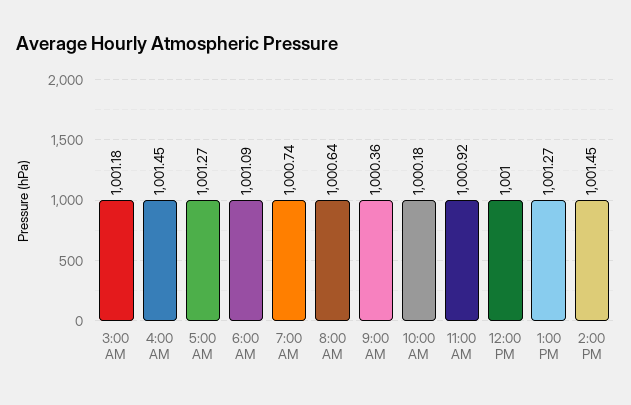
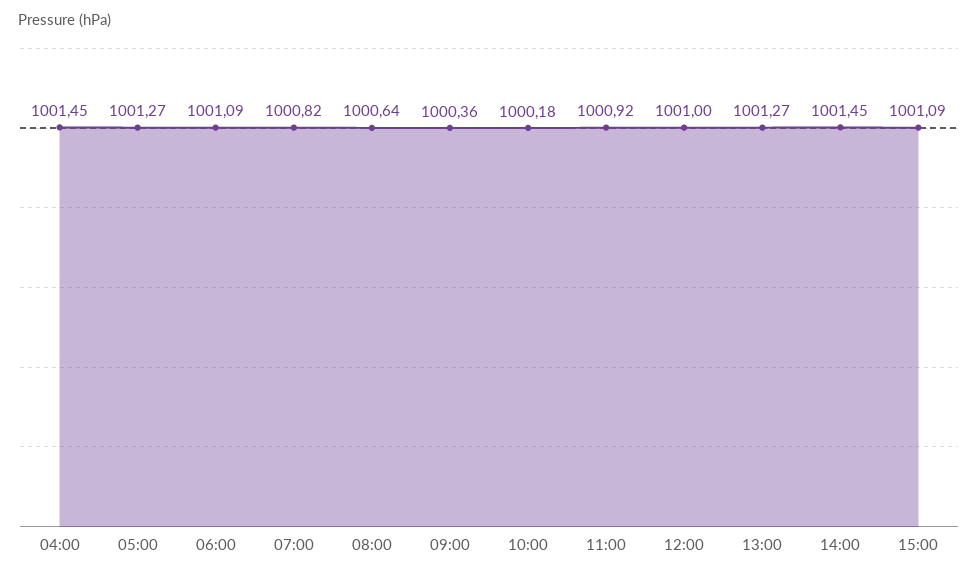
3:00 AM: 1001.18 -> none
7:00 AM: 1000.74 -> 1000.82
15:00: none -> 1001.09

